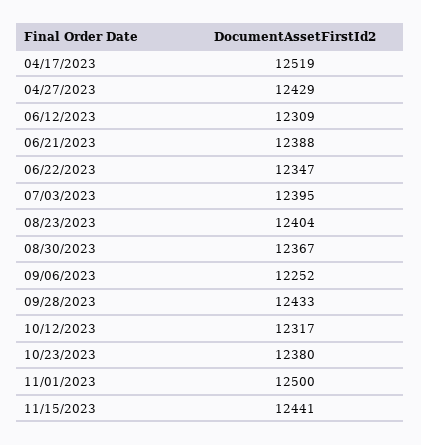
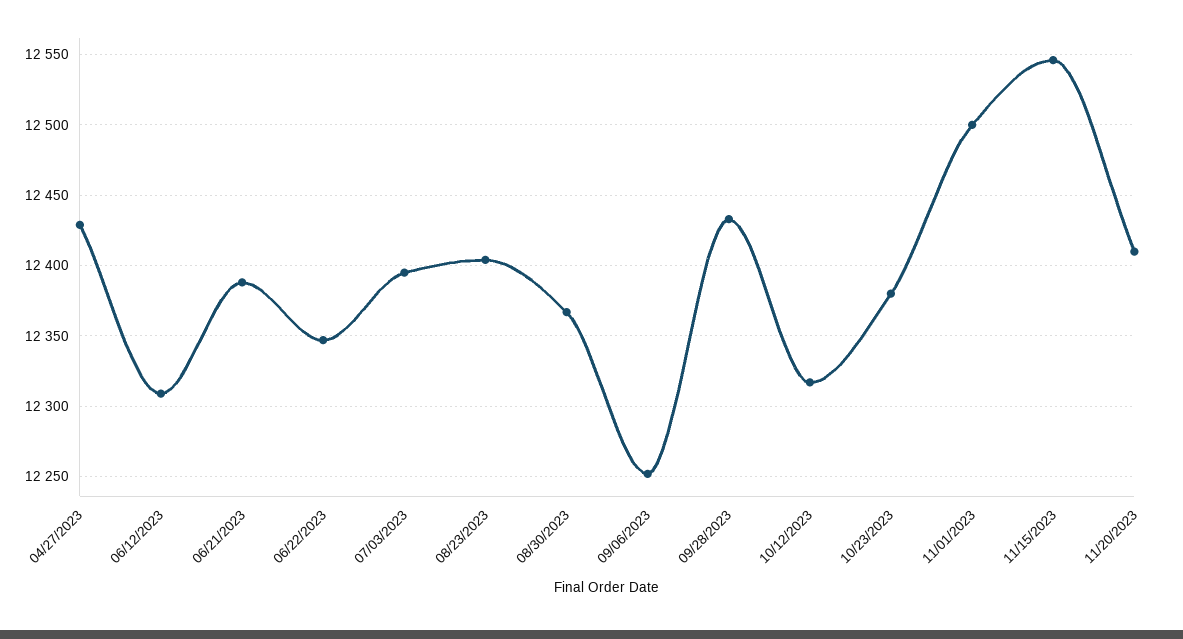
04/17/2023: 12519 -> none
11/15/2023: 12441 -> 12545
11/20/2023: none -> 12410

